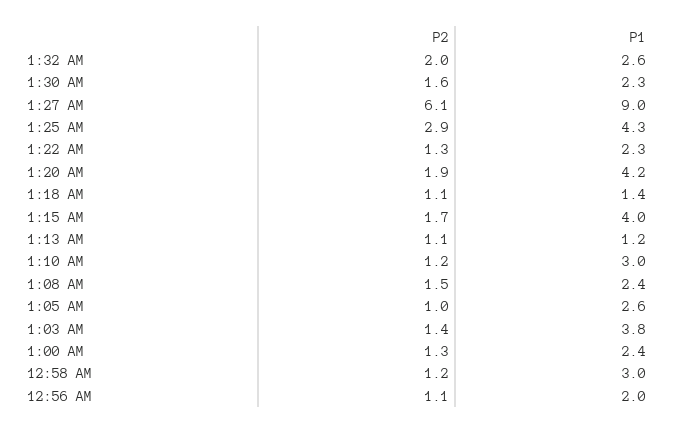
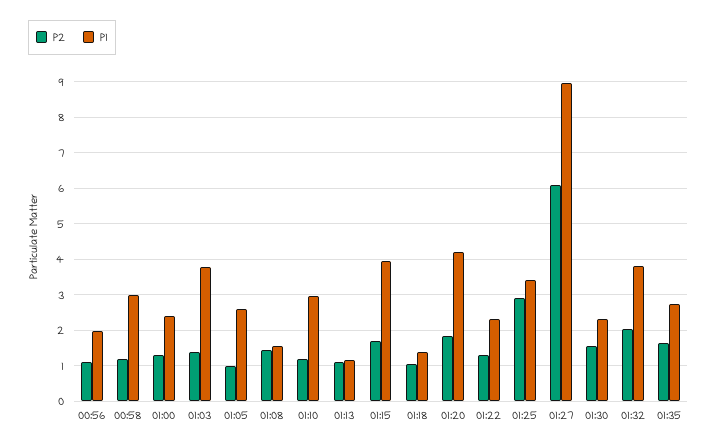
P1, 1:32 AM: 2.6 -> 3.8
P1, 1:25 AM: 4.3 -> 3.4
P1, 1:08 AM: 2.4 -> 1.6
P2, 01:35: none -> 1.6
P1, 01:35: none -> 2.8

